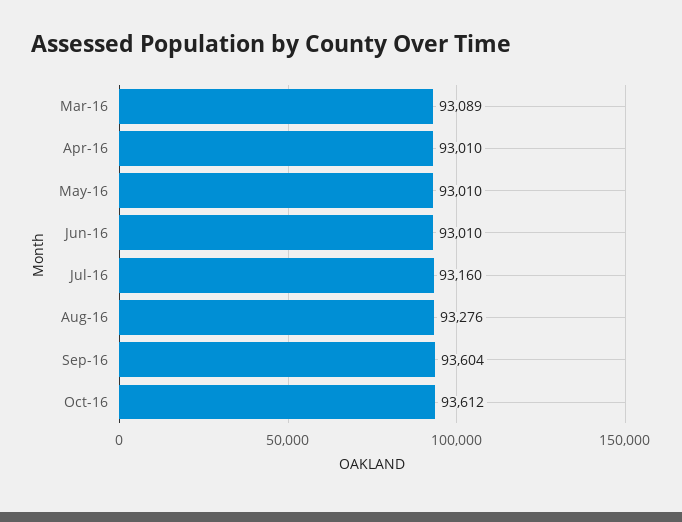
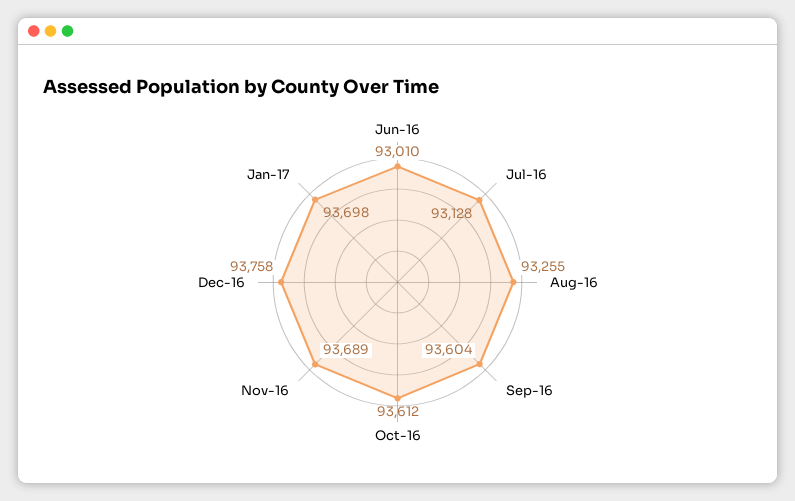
Mar-16: 93089 -> none
Apr-16: 93010 -> none
May-16: 93010 -> none
Jul-16: 93160 -> 93128
Aug-16: 93276 -> 93255
Nov-16: none -> 93689
Dec-16: none -> 93758
Jan-17: none -> 93698

